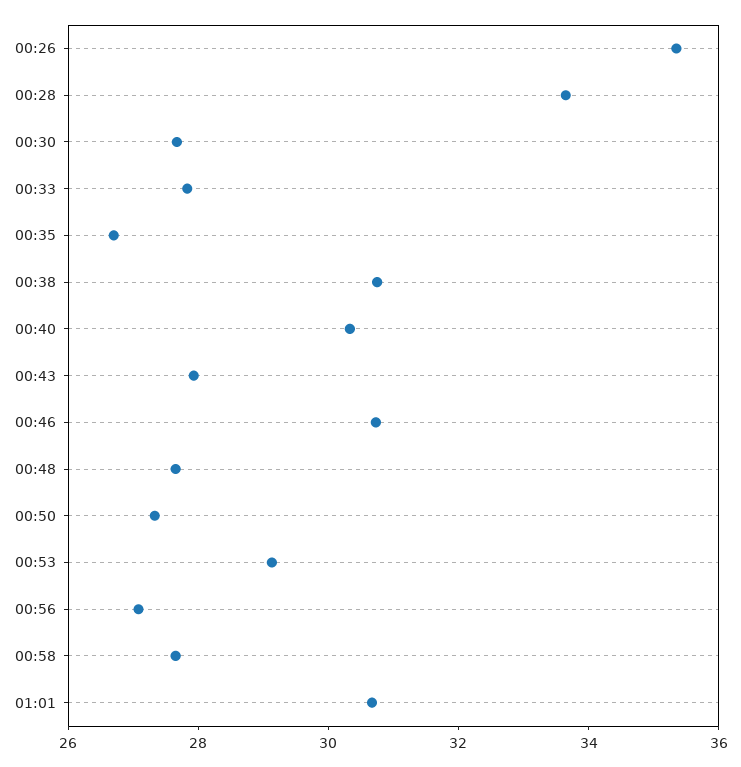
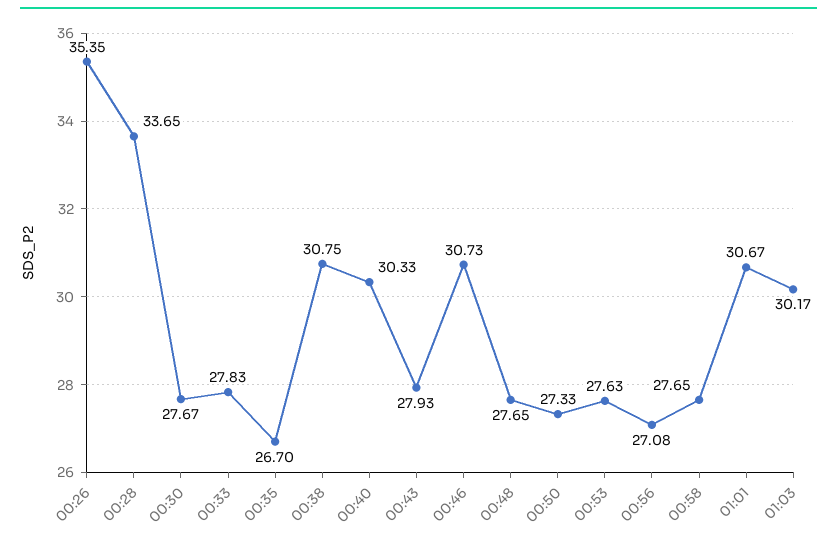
00:53: 29 -> 27.63
01:03: none -> 30.17

